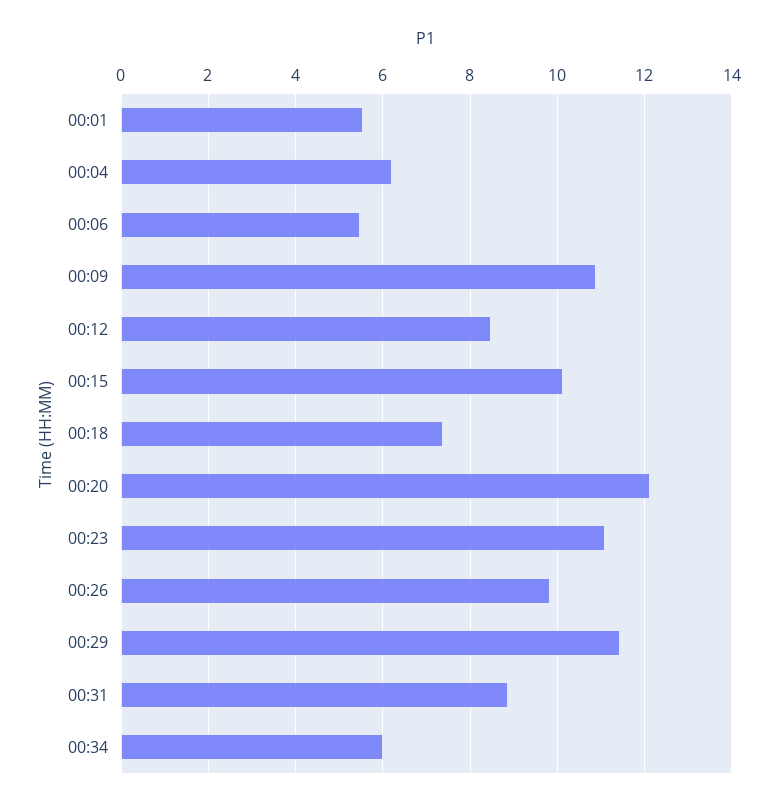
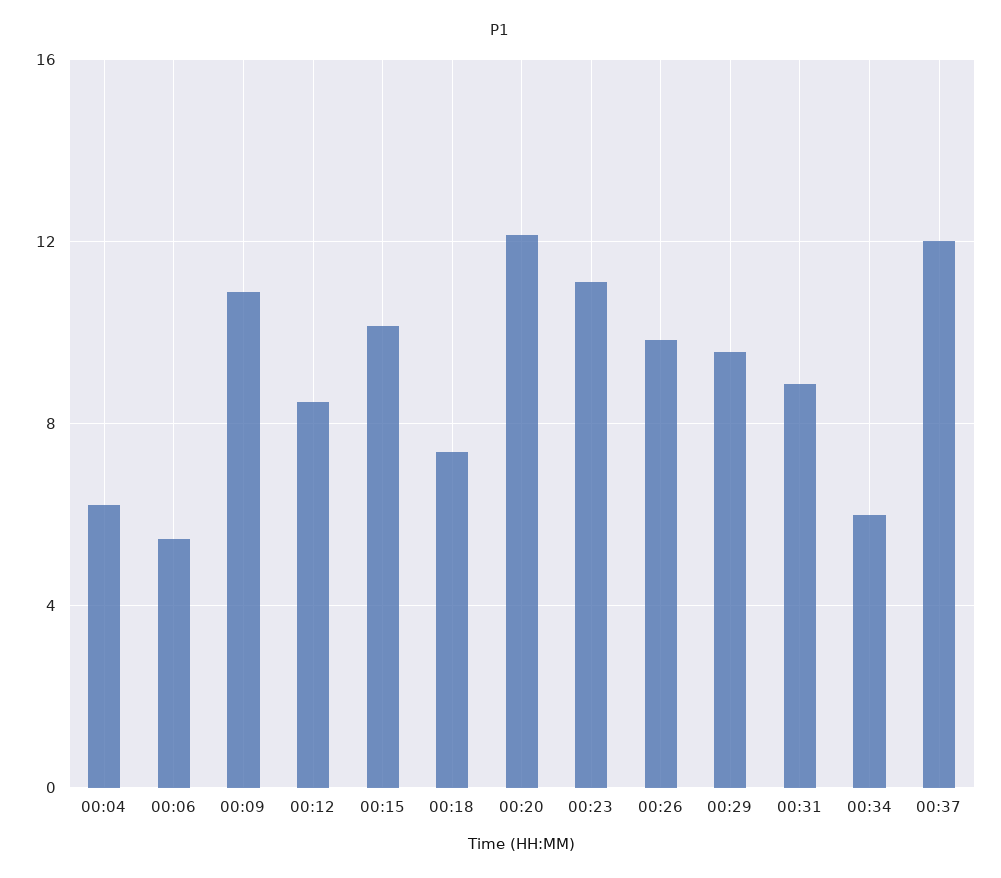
00:01: 5.6 -> none
00:29: 11.4 -> 9.5
00:37: none -> 12

